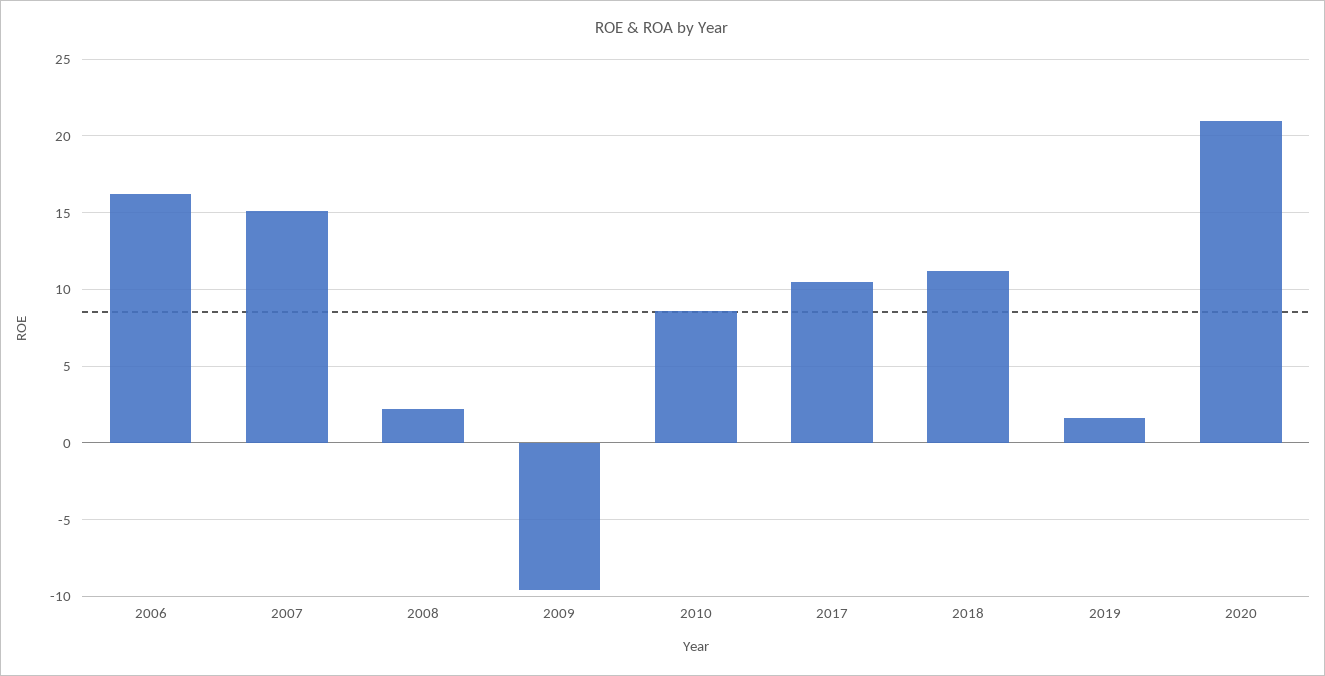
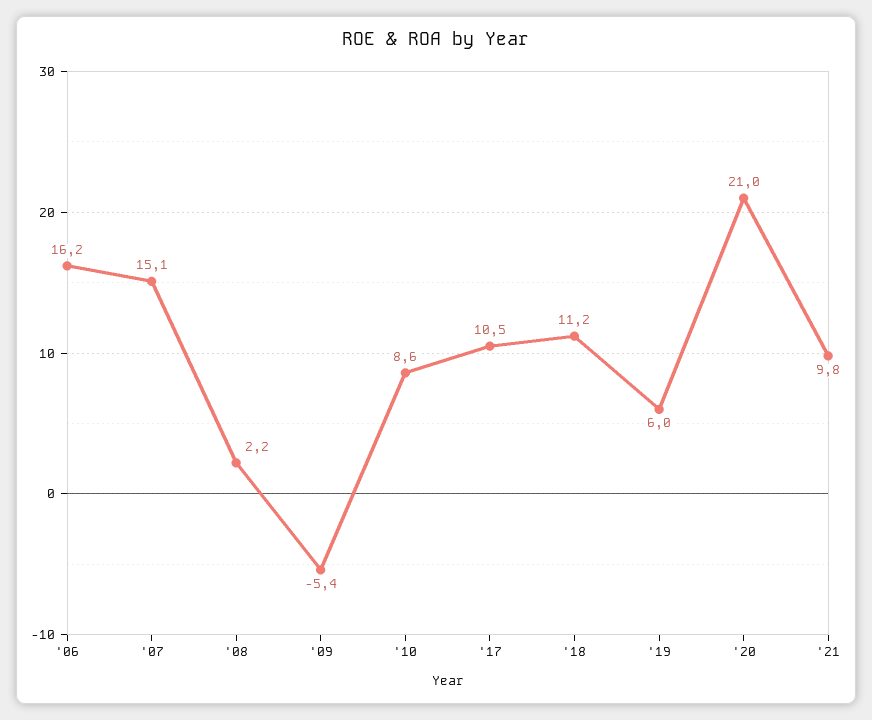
2009: -9.5 -> -5.4
2019: 1.5 -> 6
'21: none -> 9.8

